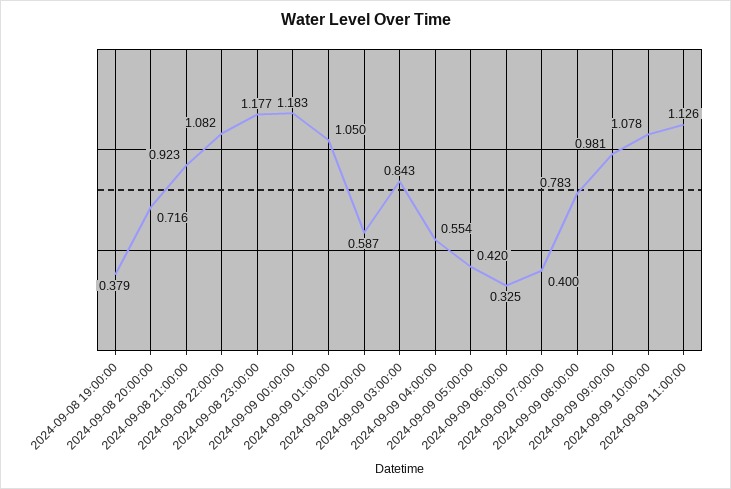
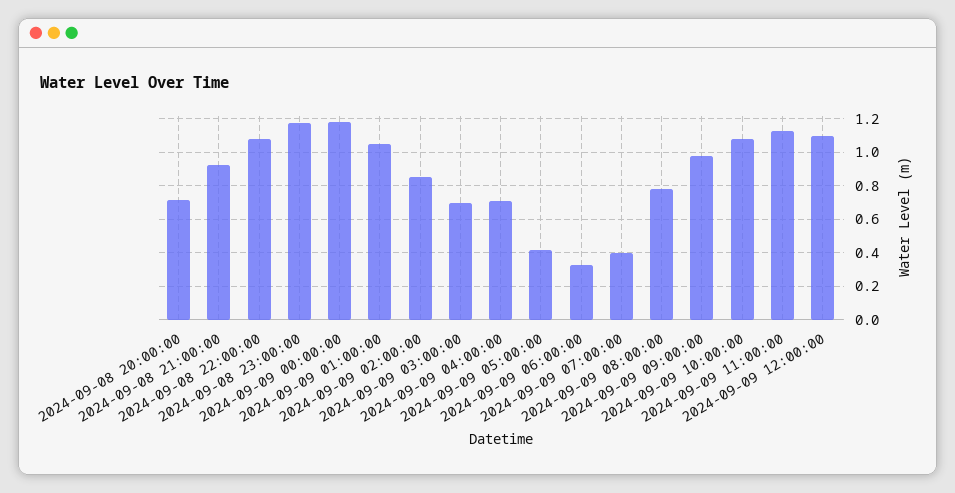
2024-09-08 19:00:00: 0.379 -> none
2024-09-09 02:00:00: 0.587 -> 0.85
2024-09-09 03:00:00: 0.843 -> 0.7
2024-09-09 04:00:00: 0.554 -> 0.7
2024-09-09 12:00:00: none -> 1.1

